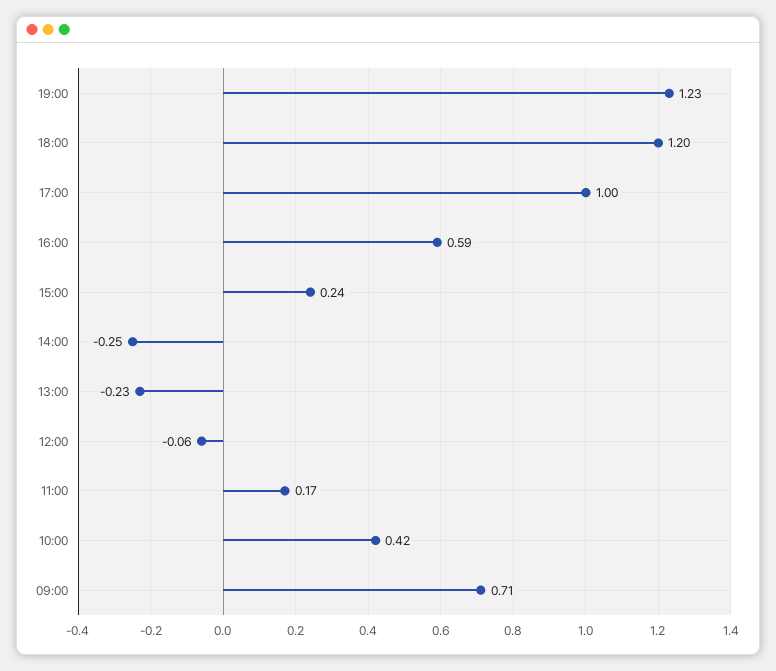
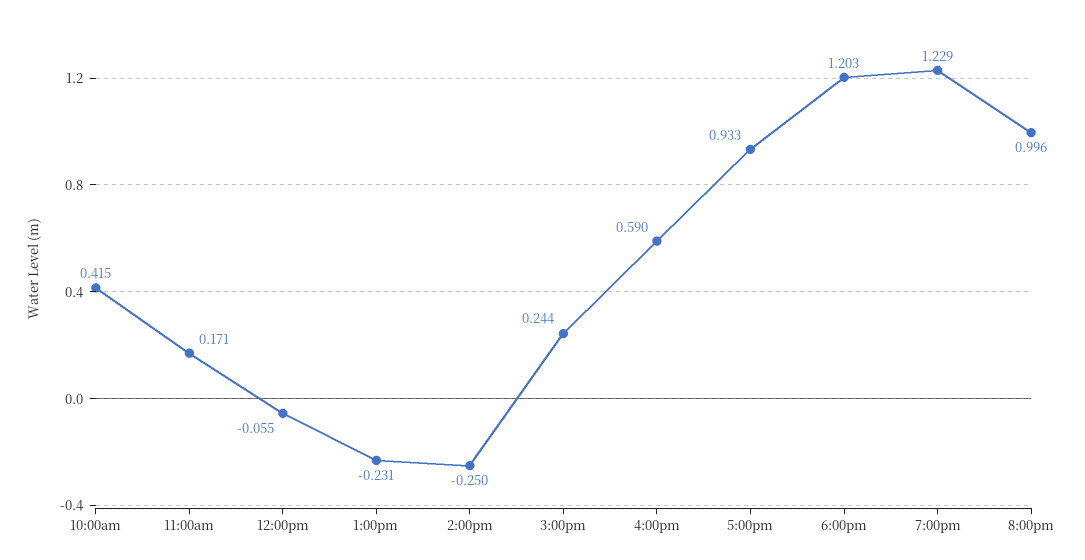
17:00: 1 -> 0.933
09:00: 0.71 -> none
8:00pm: none -> 0.996

